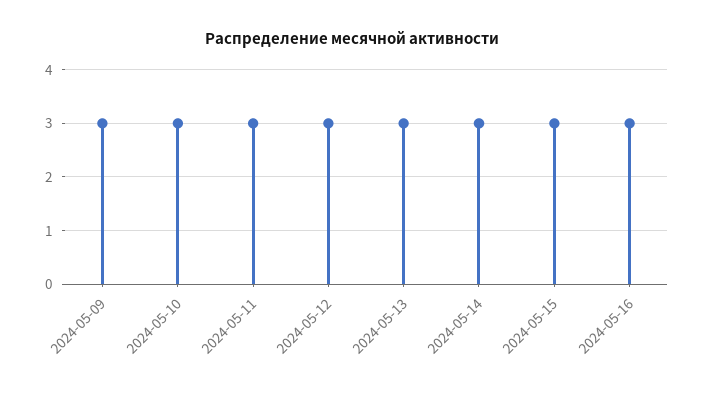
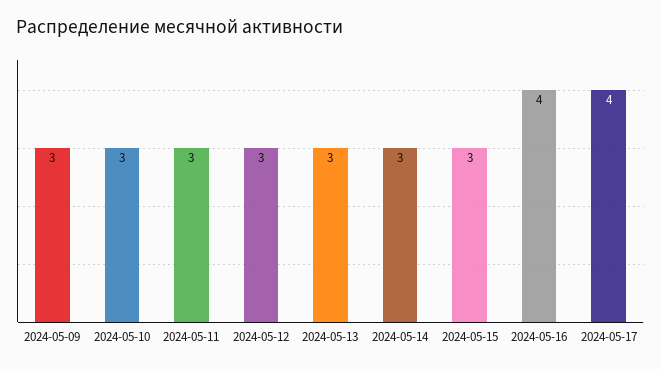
2024-05-16: 3 -> 4
2024-05-17: none -> 4

